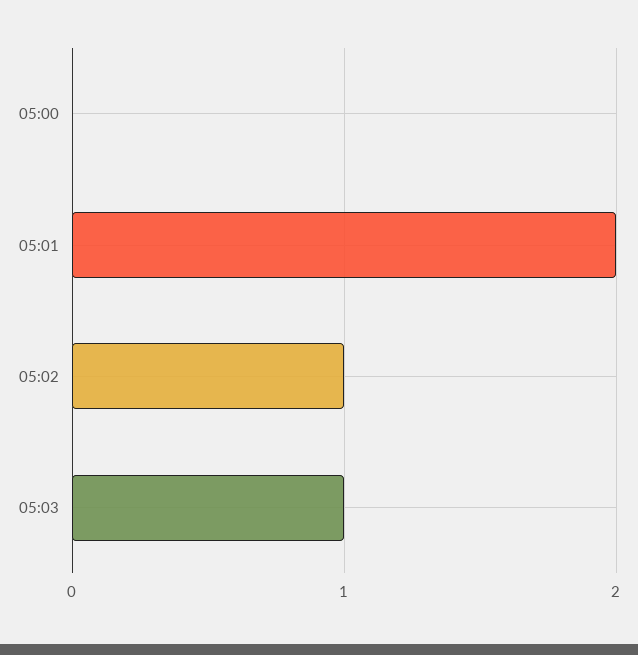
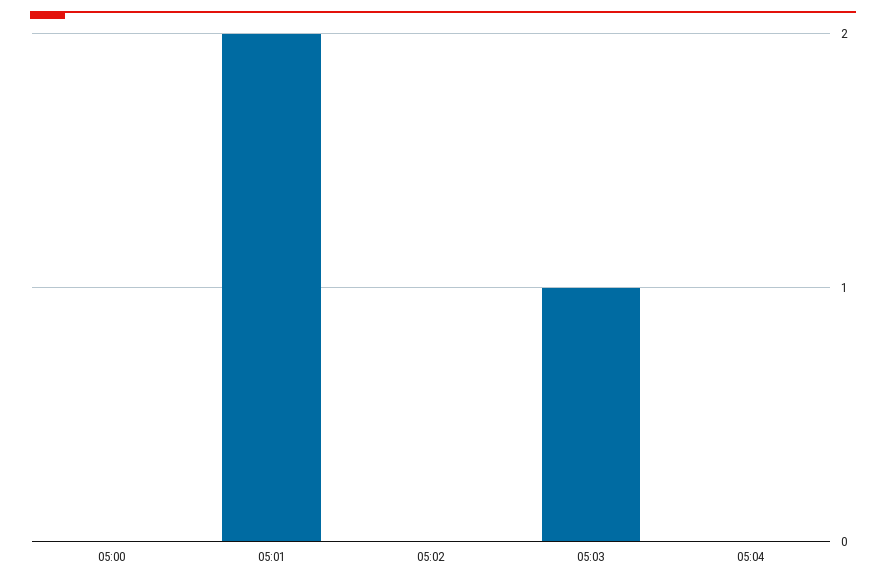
05:02: 1 -> 0
05:04: none -> 0

